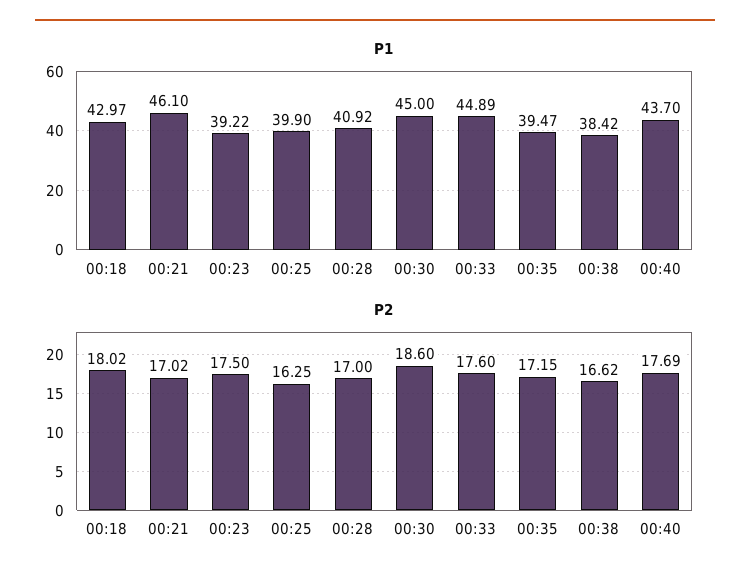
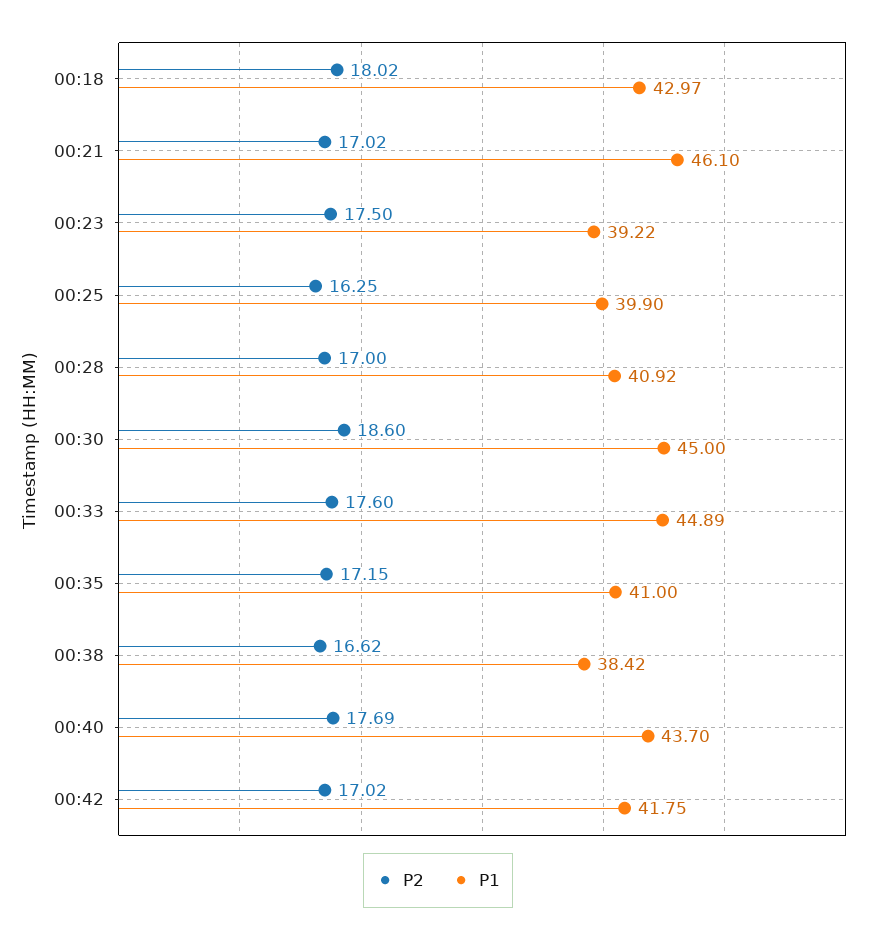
P1, 00:35: 39.47 -> 41
P2, 00:42: none -> 17.02
P1, 00:42: none -> 41.75

